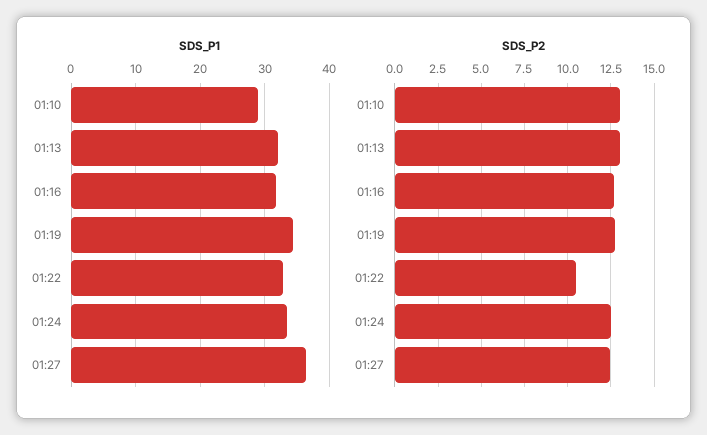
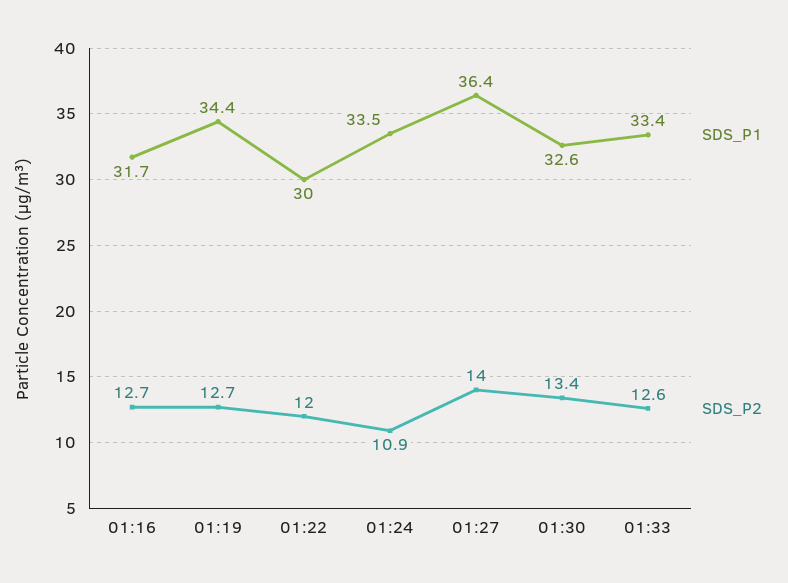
SDS_P1, 01:10: 29 -> none
SDS_P1, 01:13: 32 -> none
SDS_P1, 01:22: 33 -> 30
SDS_P2, 01:10: 13 -> none
SDS_P2, 01:13: 13 -> none
SDS_P2, 01:22: 10.5 -> 12
SDS_P2, 01:24: 12.5 -> 10.9
SDS_P2, 01:27: 12.5 -> 14
SDS_P1, 01:30: none -> 32.6
SDS_P2, 01:30: none -> 13.4
SDS_P1, 01:33: none -> 33.4
SDS_P2, 01:33: none -> 12.6

